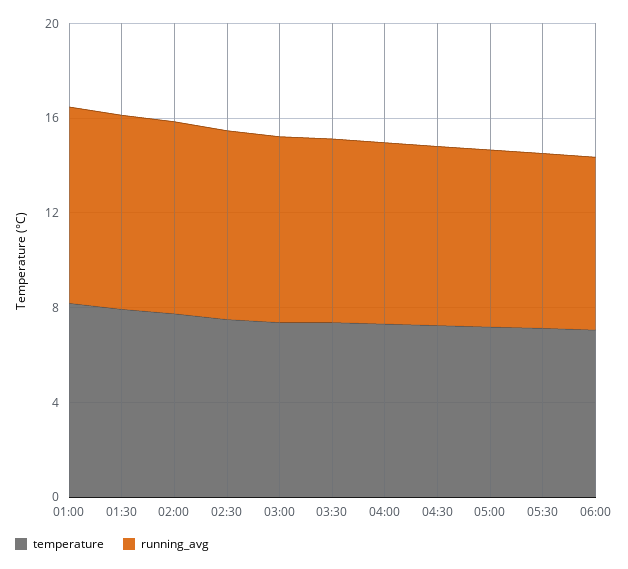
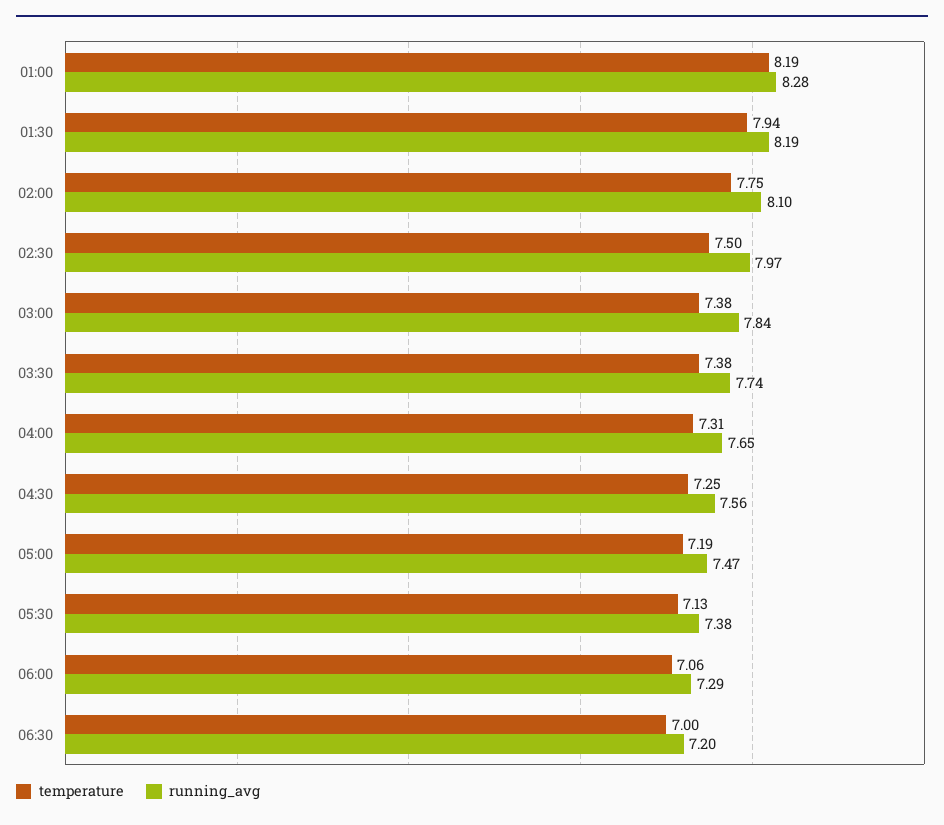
temperature, 06:30: none -> 7
running_avg, 06:30: none -> 7.2

